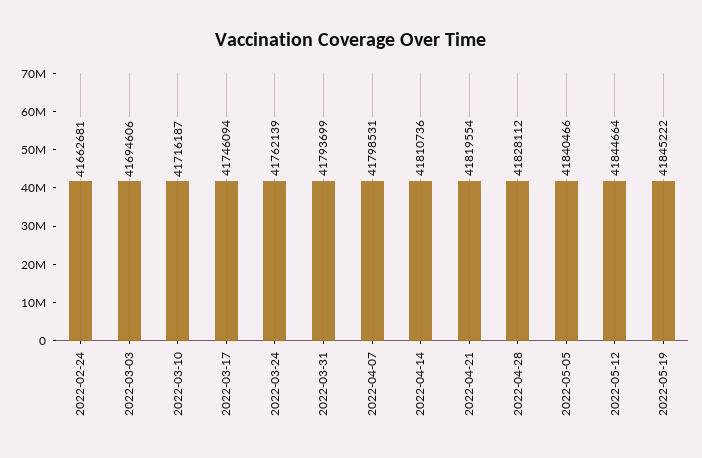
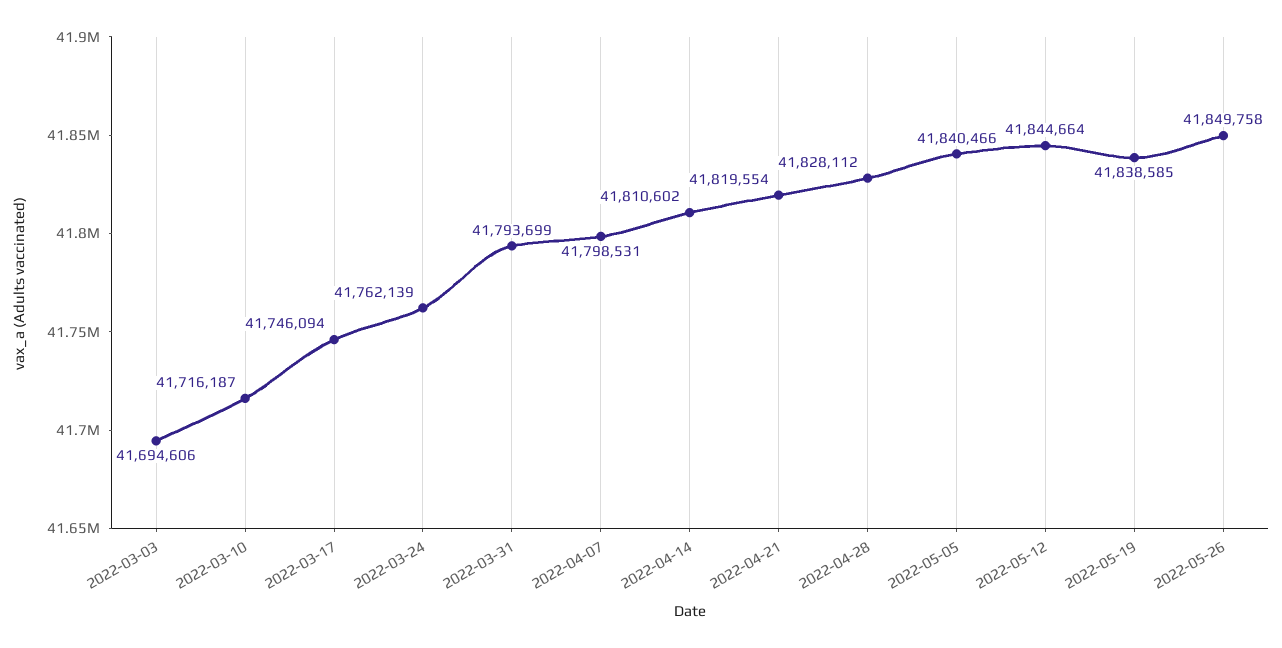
2022-02-24: 41662681 -> none
2022-04-14: 41810736 -> 41810602
2022-05-19: 41845222 -> 41838585
2022-05-26: none -> 41849758

